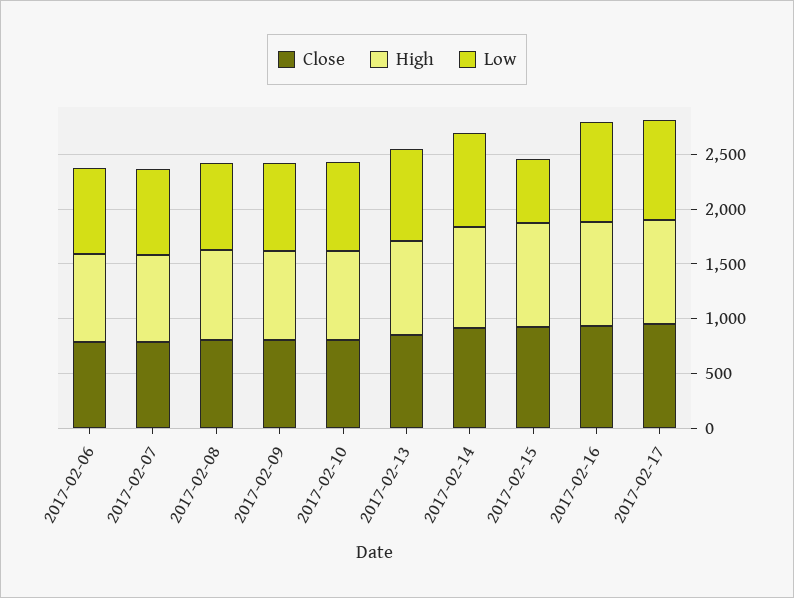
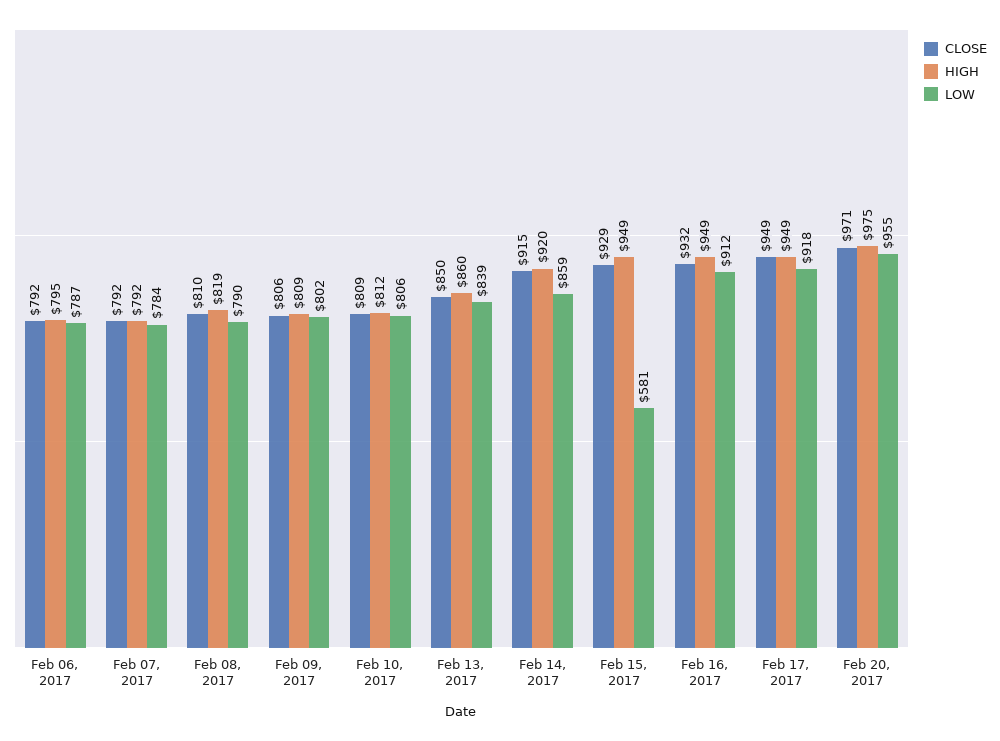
Close, Feb 20, 2017: none -> 971
High, Feb 20, 2017: none -> 975
Low, Feb 20, 2017: none -> 955

